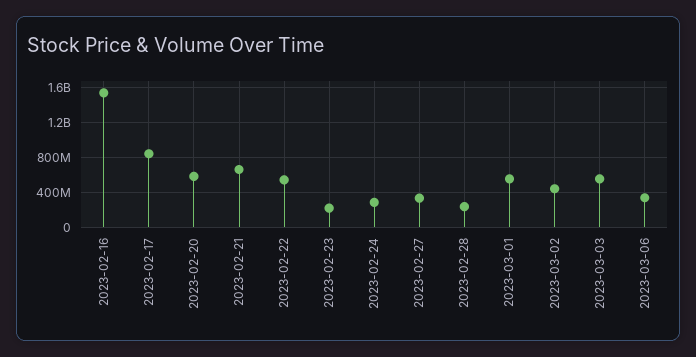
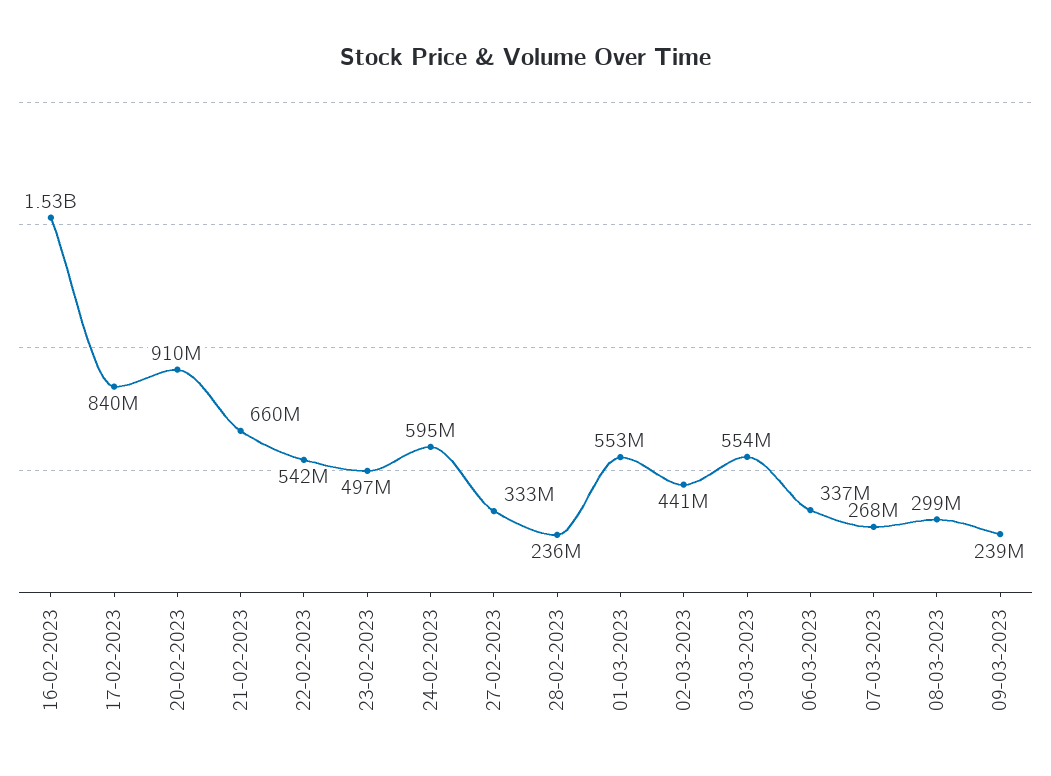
2023-02-20: 600000000 -> 910000000
2023-02-23: 200000000 -> 497000000
2023-02-24: 300000000 -> 595000000
07-03-2023: none -> 268000000
08-03-2023: none -> 299000000
09-03-2023: none -> 239000000

